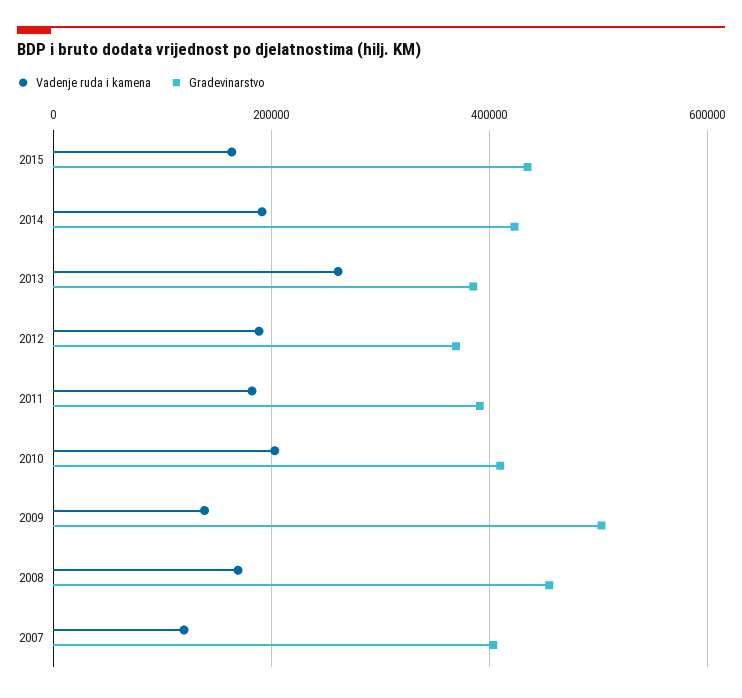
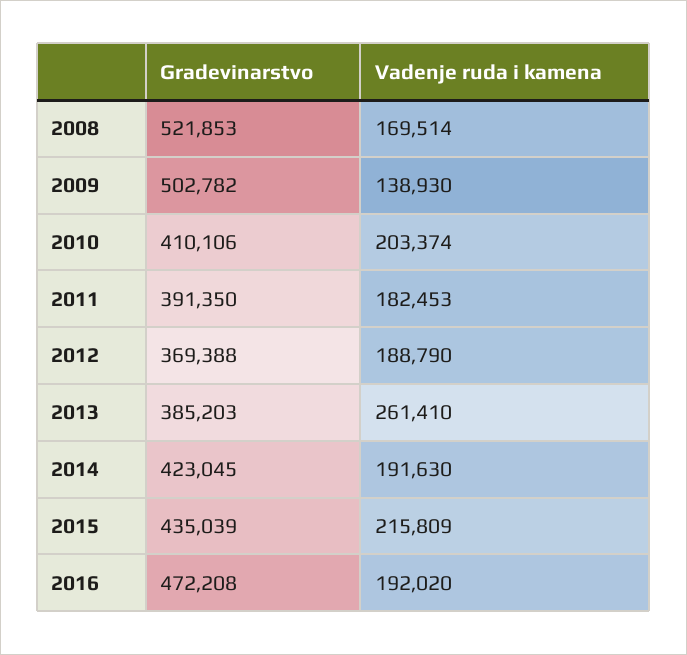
Vadenje ruda i kamena, 2015: 160000 -> 215809
Gradevinarstvo, 2008: 460000 -> 521853
Vadenje ruda i kamena, 2007: 120000 -> none
Gradevinarstvo, 2007: 400000 -> none
Gradevinarstvo, 2016: none -> 472208
Vadenje ruda i kamena, 2016: none -> 192020

